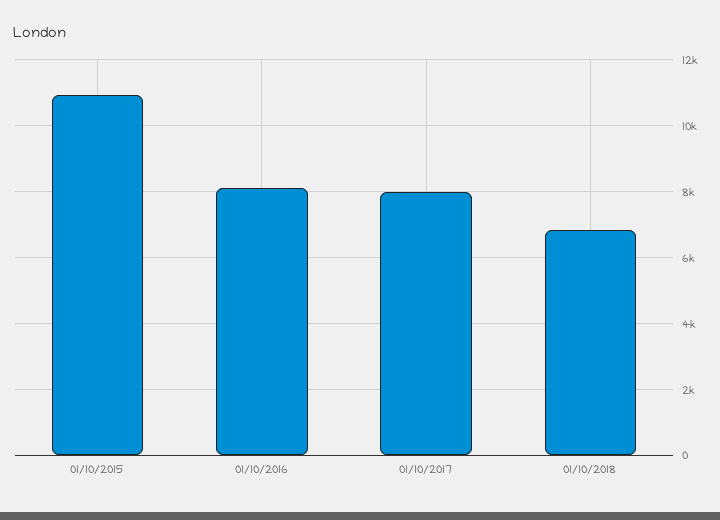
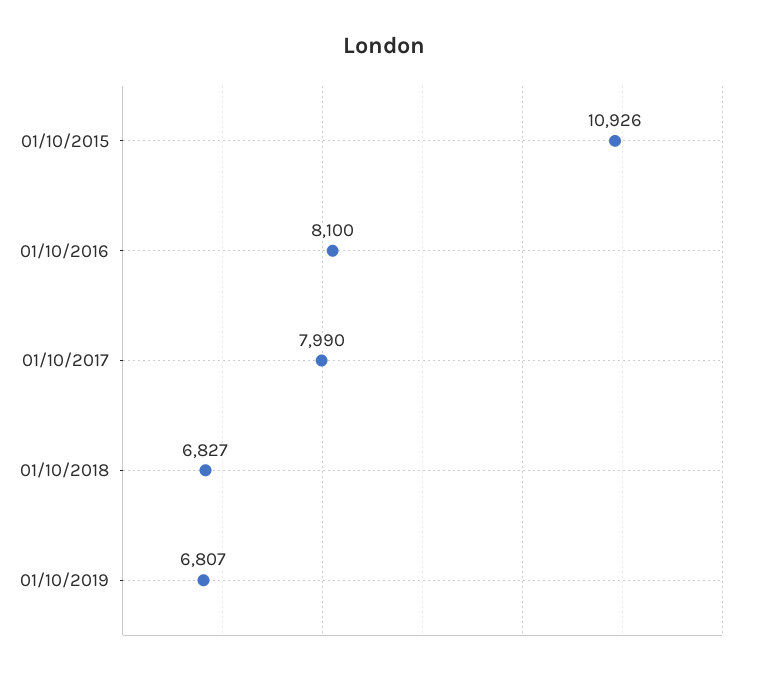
01/10/2019: none -> 6807

